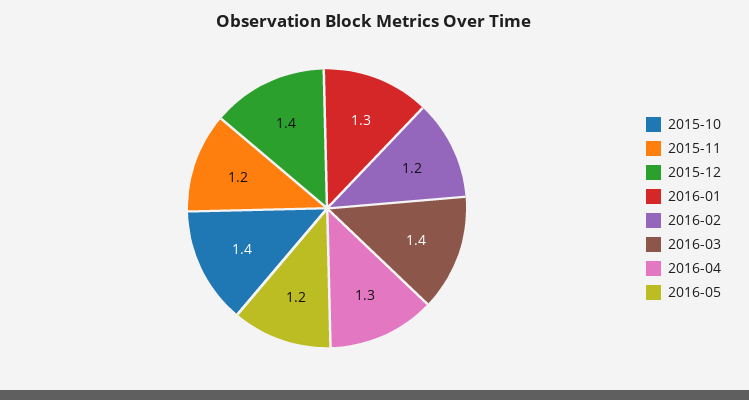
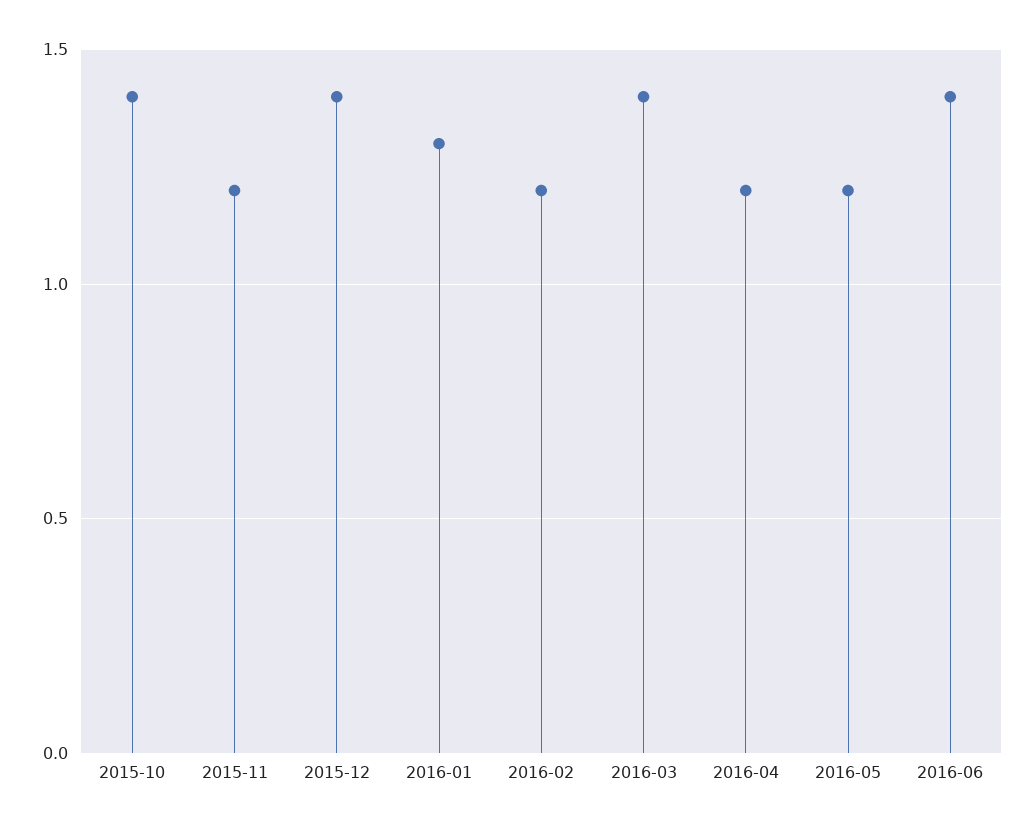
2016-04: 1.3 -> 1.2
2016-06: none -> 1.4

